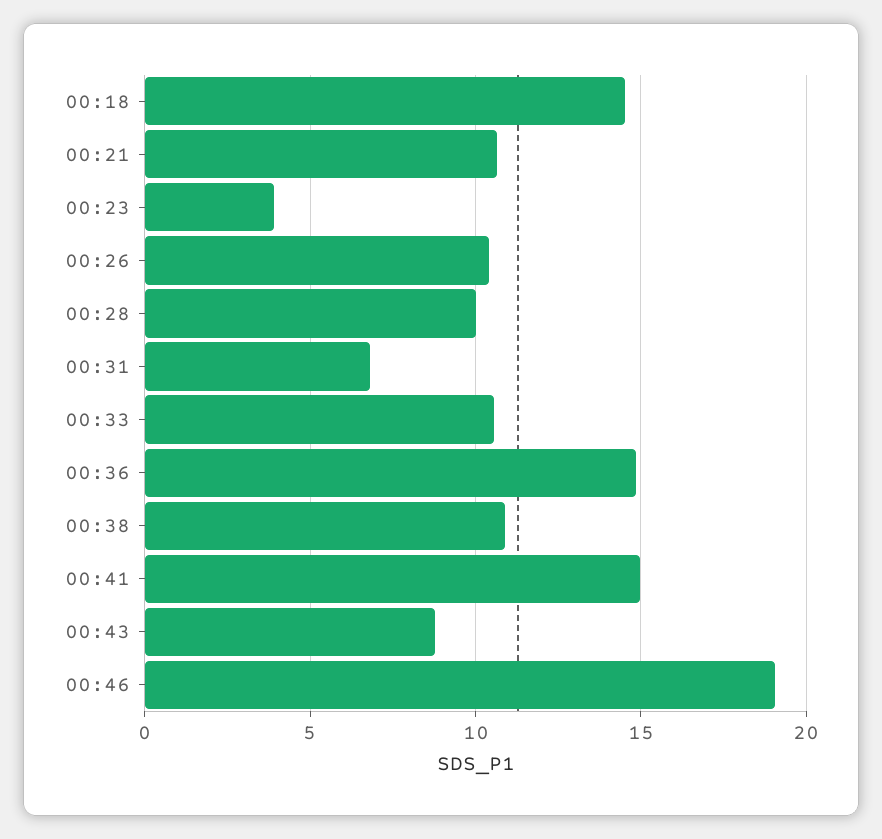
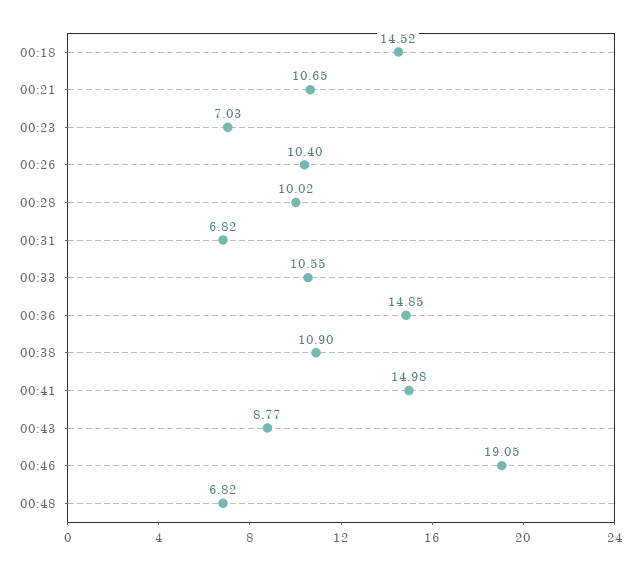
00:23: 4 -> 7.03
00:48: none -> 6.82

